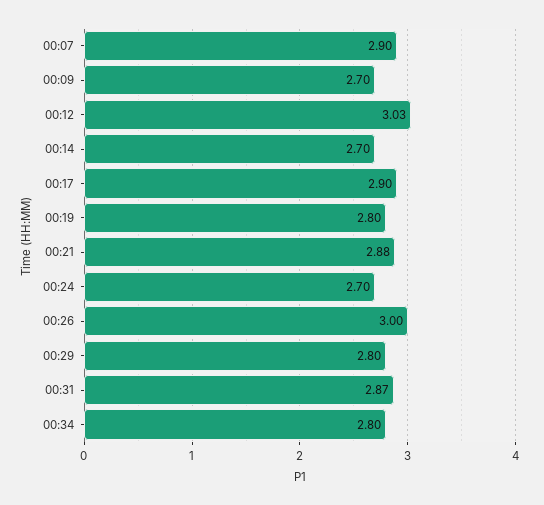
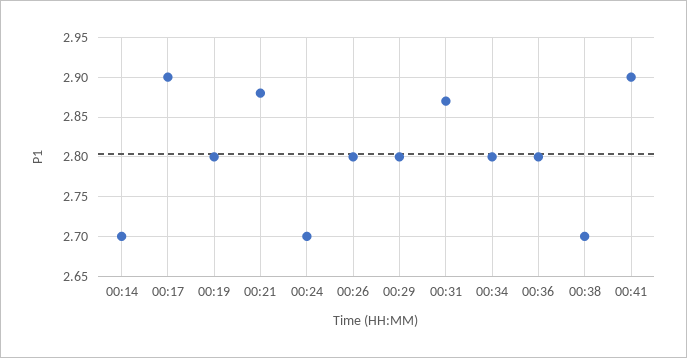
00:07: 2.9 -> none
00:09: 2.7 -> none
00:12: 3.03 -> none
00:26: 3 -> 2.8
00:36: none -> 2.8
00:38: none -> 2.7
00:41: none -> 2.9

